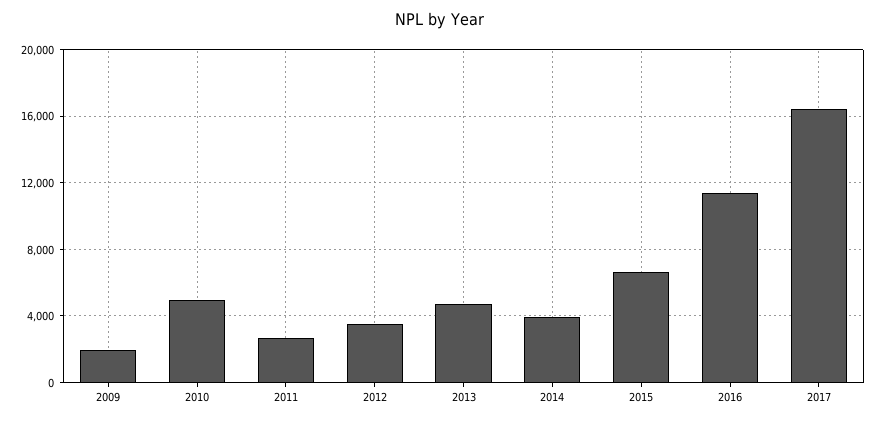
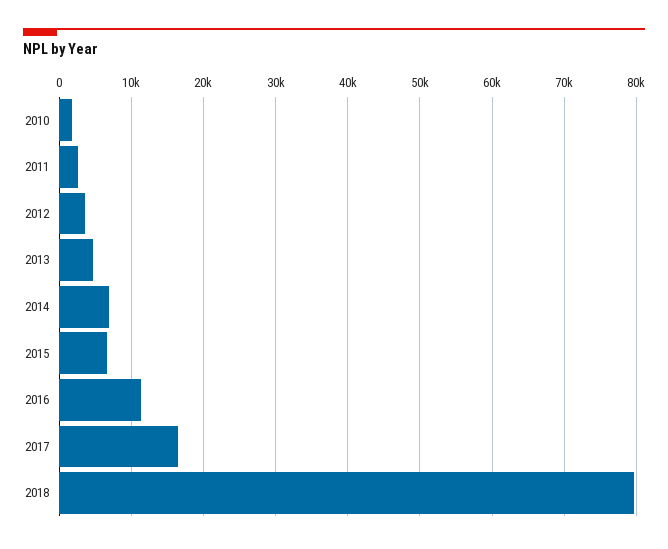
2009: 2000 -> none
2010: 5000 -> 2000
2014: 4000 -> 7000
2018: none -> 80000

